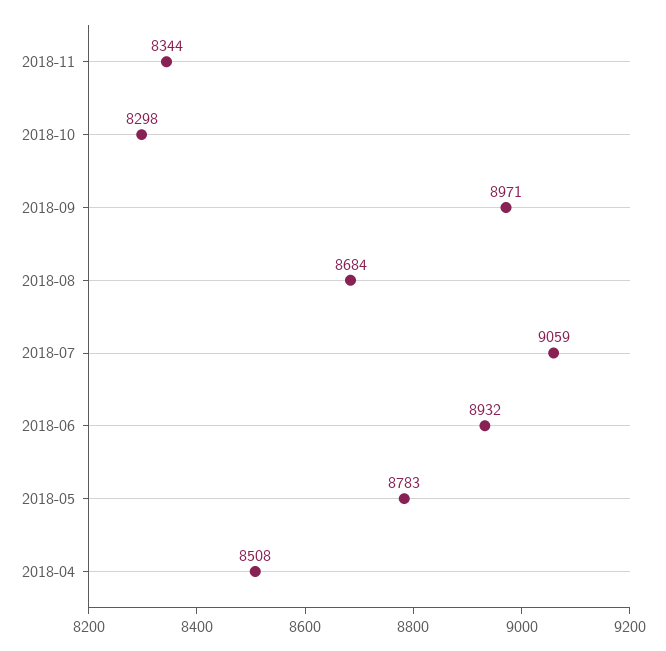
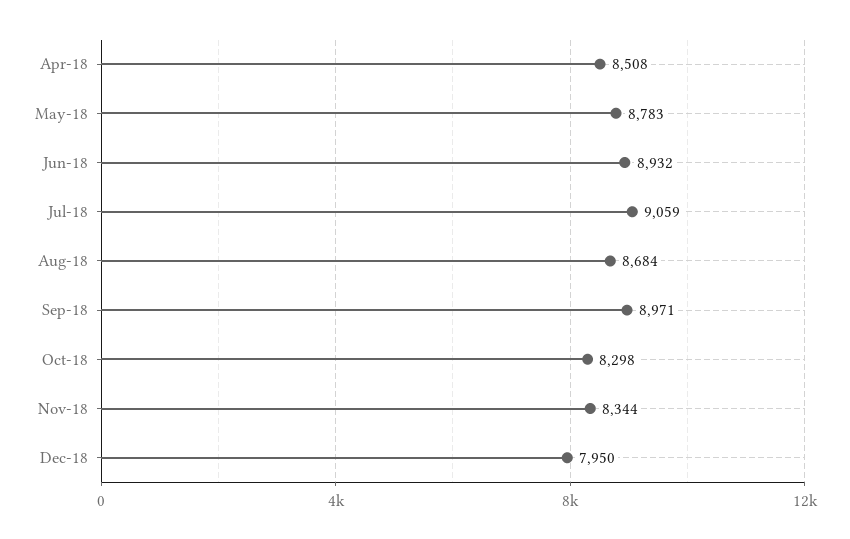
Dec-18: none -> 7950

